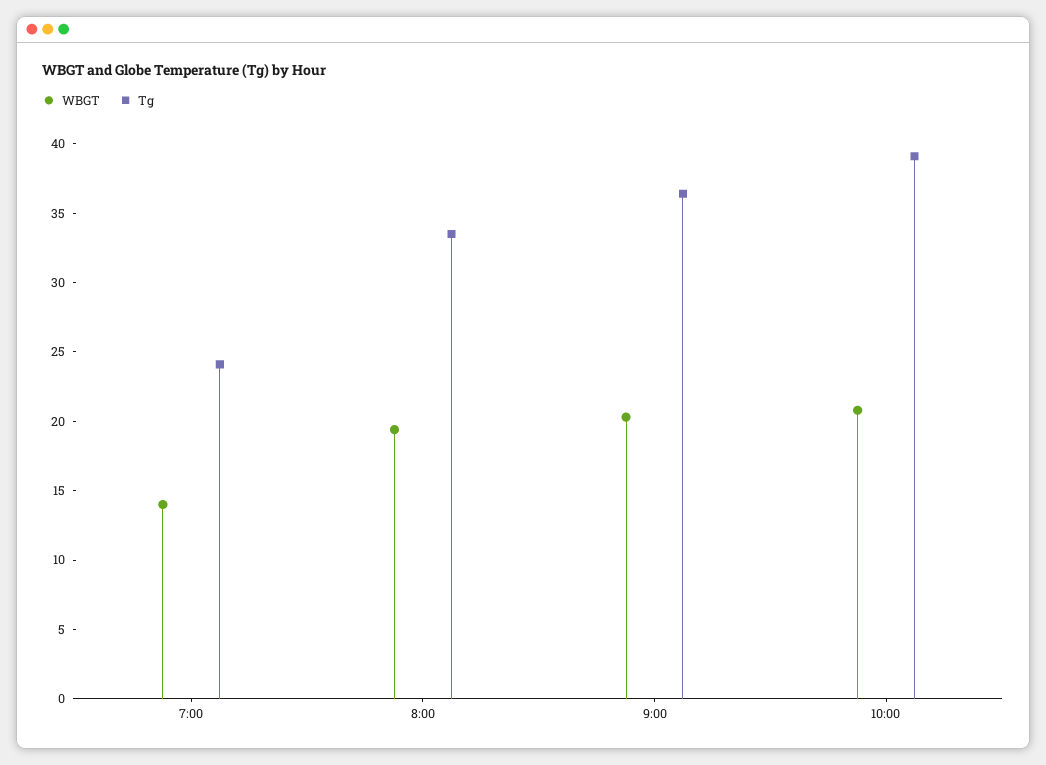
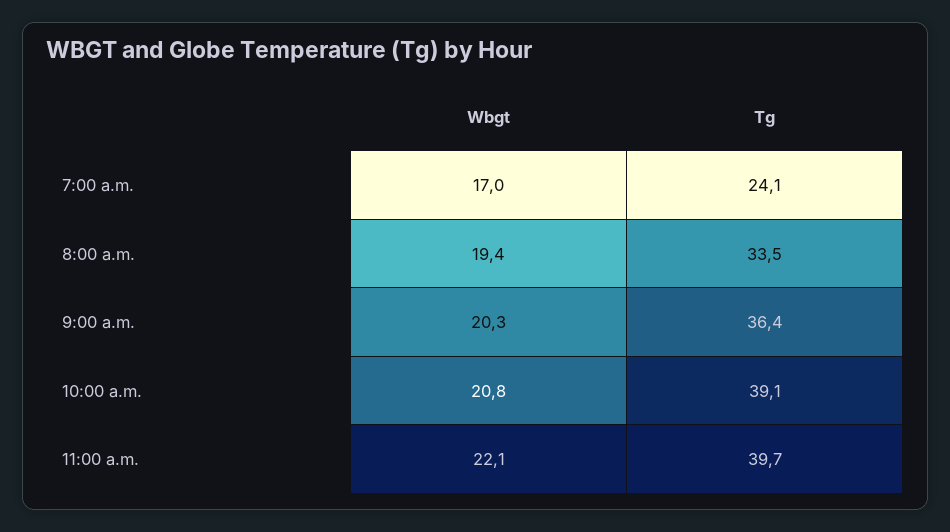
WBGT, 7:00: 14 -> 17
WBGT, 11:00 a.m.: none -> 22.1
Tg, 11:00 a.m.: none -> 39.7

